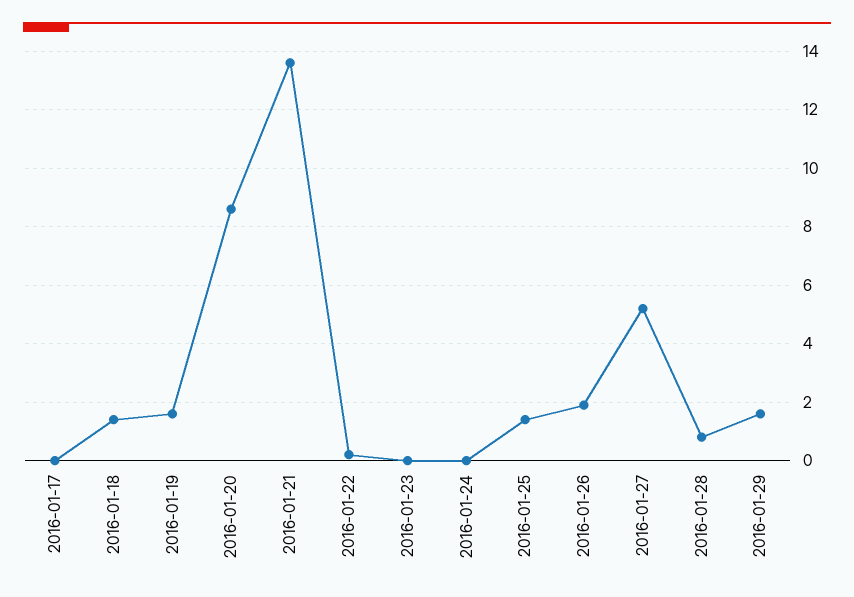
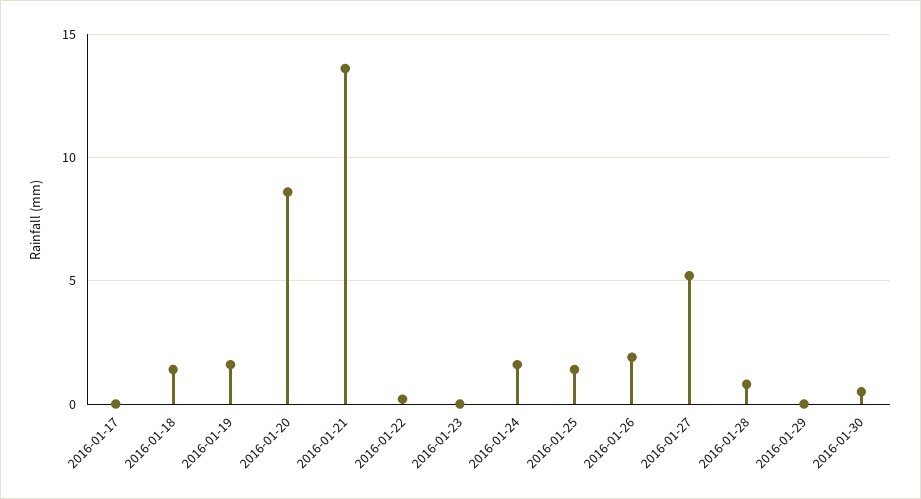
2016-01-24: 0 -> 1.5
2016-01-29: 1.5 -> 0
2016-01-30: none -> 0.5

